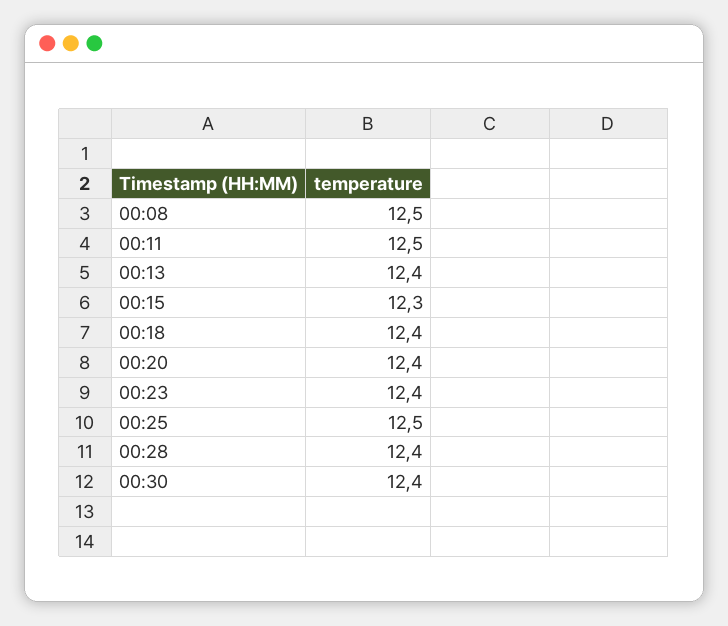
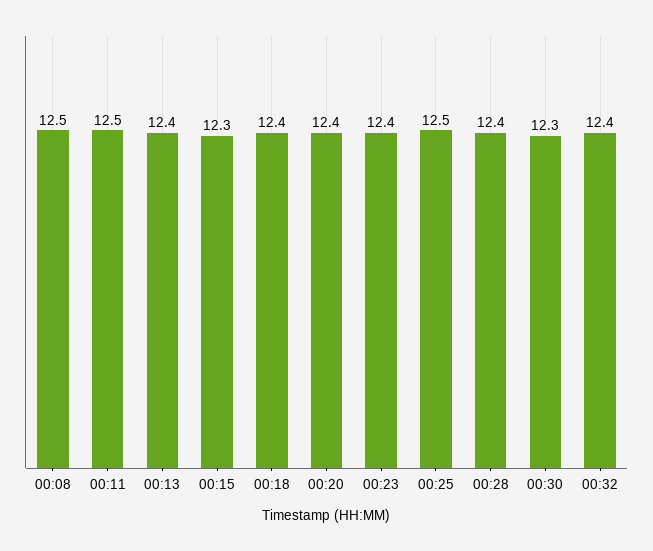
00:30: 12.4 -> 12.3
00:32: none -> 12.4

